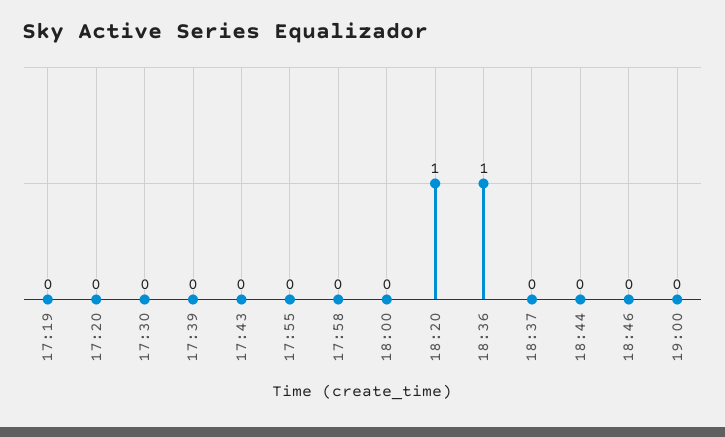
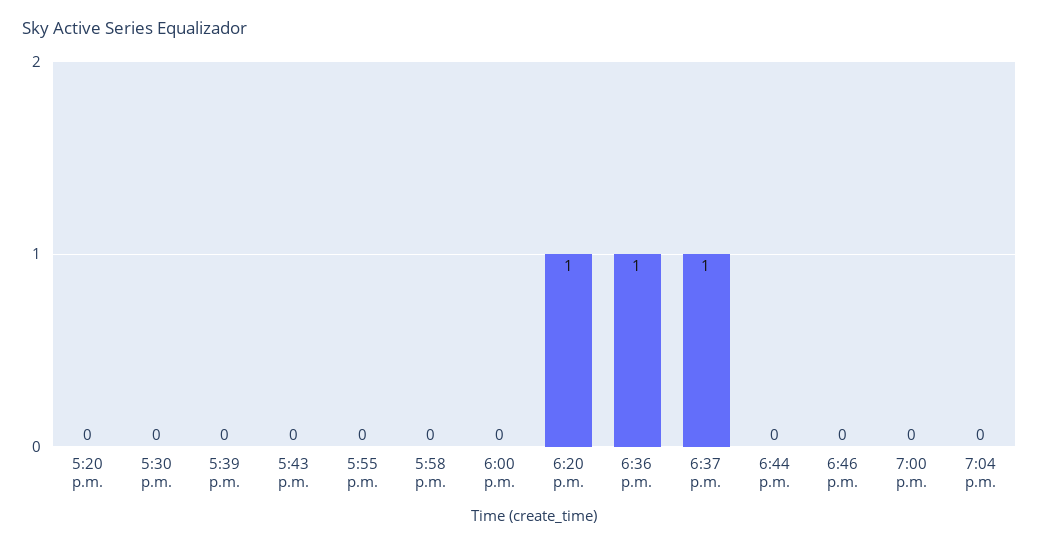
17:19: 0 -> none
18:37: 0 -> 1
7:04 p.m.: none -> 0

